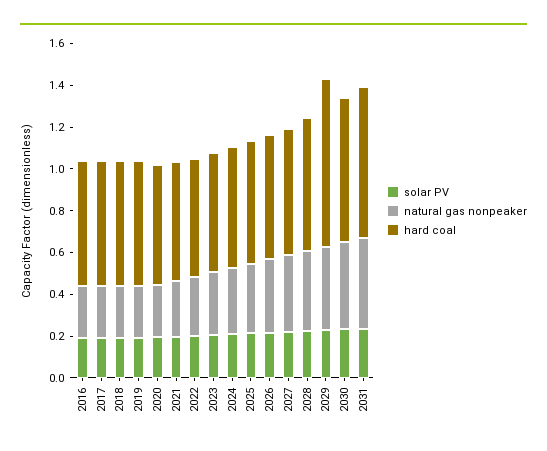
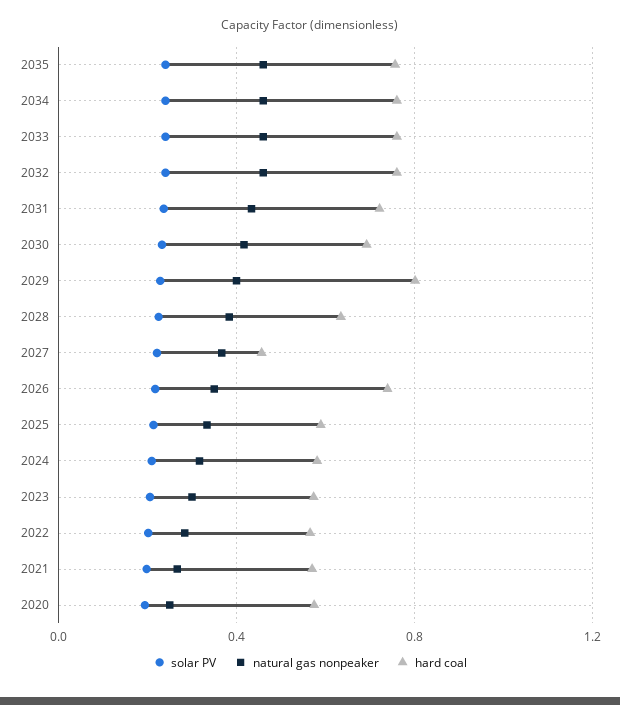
solar PV, 2016: 0.2 -> none
natural gas nonpeaker, 2016: 0.25 -> none
hard coal, 2016: 0.6 -> none
solar PV, 2017: 0.2 -> none
natural gas nonpeaker, 2017: 0.25 -> none
hard coal, 2017: 0.6 -> none
solar PV, 2018: 0.2 -> none
natural gas nonpeaker, 2018: 0.25 -> none
hard coal, 2018: 0.6 -> none
solar PV, 2019: 0.2 -> none
natural gas nonpeaker, 2019: 0.25 -> none
hard coal, 2019: 0.6 -> none
hard coal, 2026: 0.6 -> 0.75
hard coal, 2027: 0.6 -> 0.45
solar PV, 2035: none -> 0.25
natural gas nonpeaker, 2035: none -> 0.45
hard coal, 2035: none -> 0.75
solar PV, 2034: none -> 0.25
natural gas nonpeaker, 2034: none -> 0.45
hard coal, 2034: none -> 0.75
solar PV, 2033: none -> 0.25
natural gas nonpeaker, 2033: none -> 0.45
hard coal, 2033: none -> 0.75
solar PV, 2032: none -> 0.25
natural gas nonpeaker, 2032: none -> 0.45
hard coal, 2032: none -> 0.75

